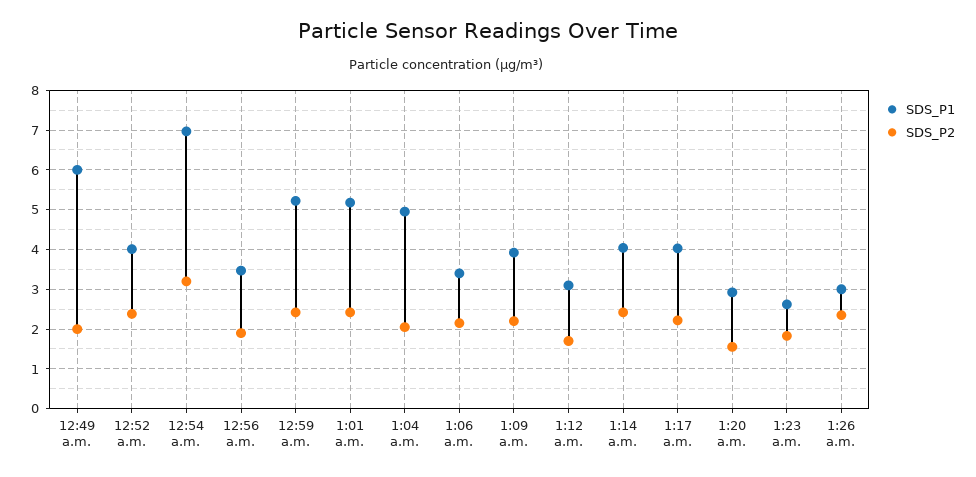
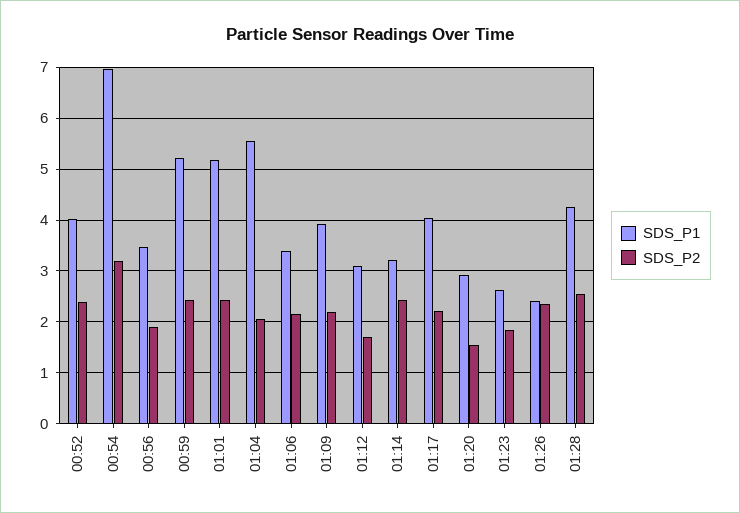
SDS_P1, 12:49 a.m.: 6 -> none
SDS_P2, 12:49 a.m.: 2 -> none
SDS_P1, 1:04 a.m.: 5 -> 5.6
SDS_P1, 1:14 a.m.: 4 -> 3.2
SDS_P1, 1:26 a.m.: 3 -> 2.4
SDS_P1, 01:28: none -> 4.2
SDS_P2, 01:28: none -> 2.6

